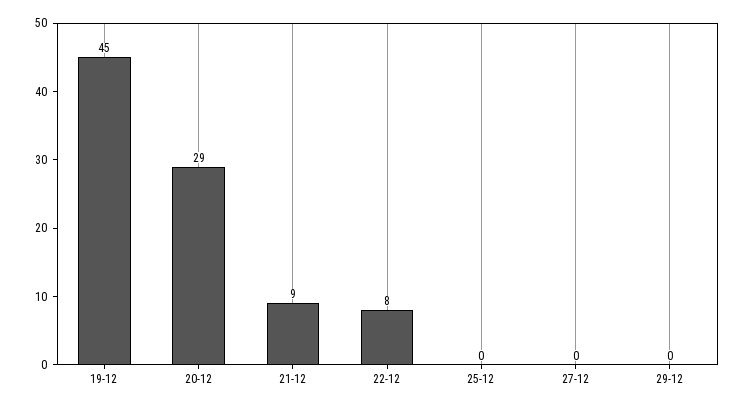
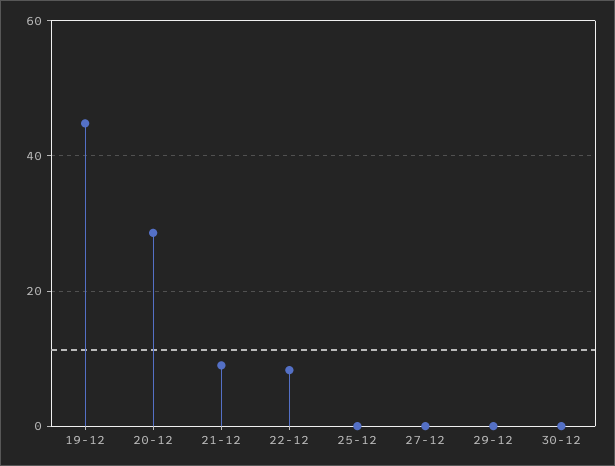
30-12: none -> 0

